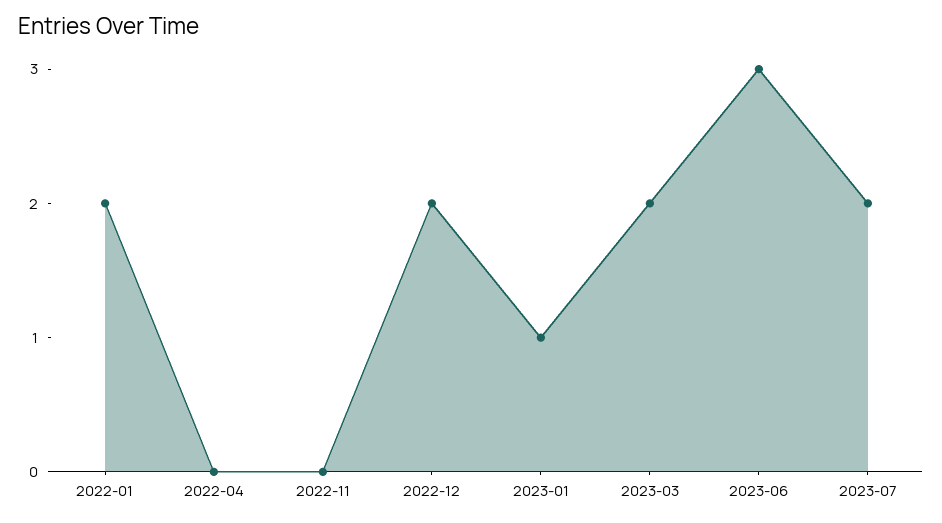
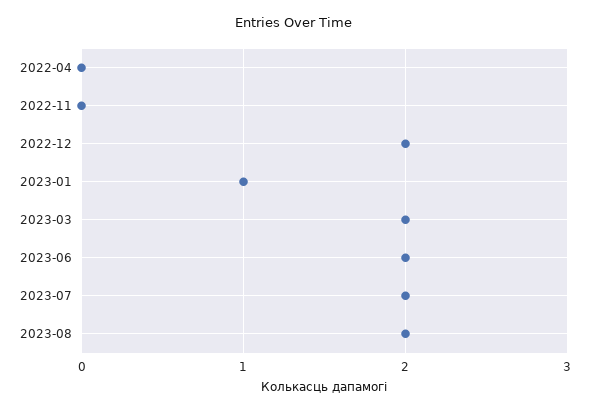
2022-01: 2 -> none
2023-06: 3 -> 2
2023-08: none -> 2

